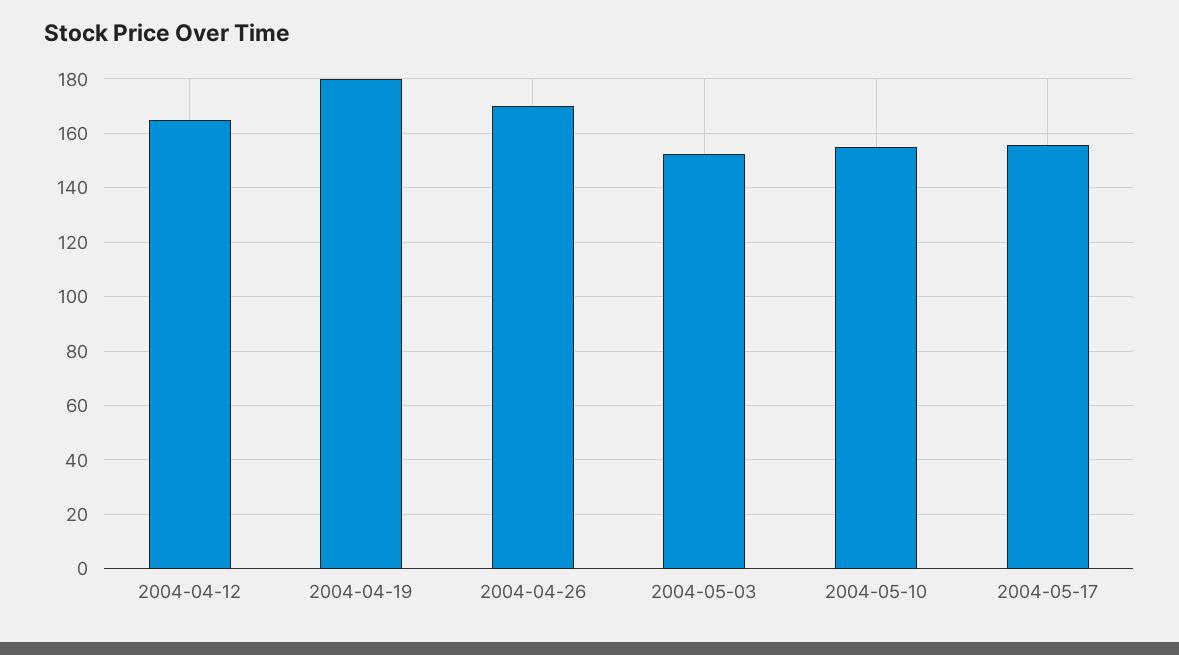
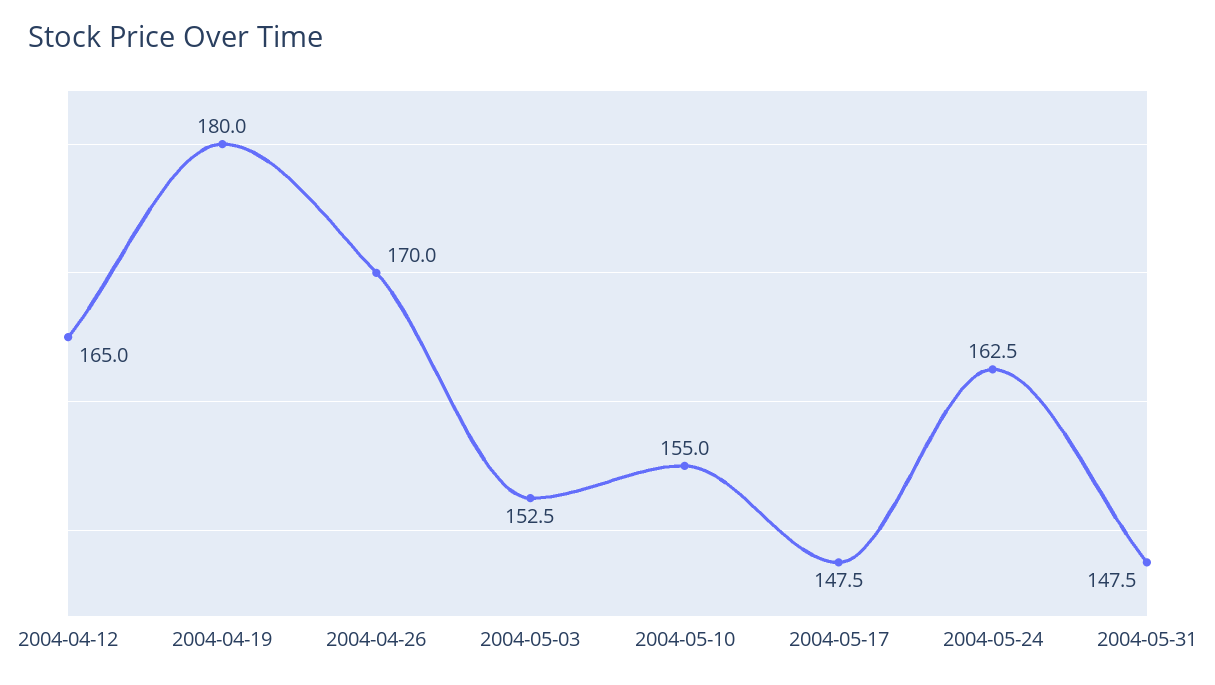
2004-05-17: 155 -> 147.5
2004-05-24: none -> 162.5
2004-05-31: none -> 147.5

